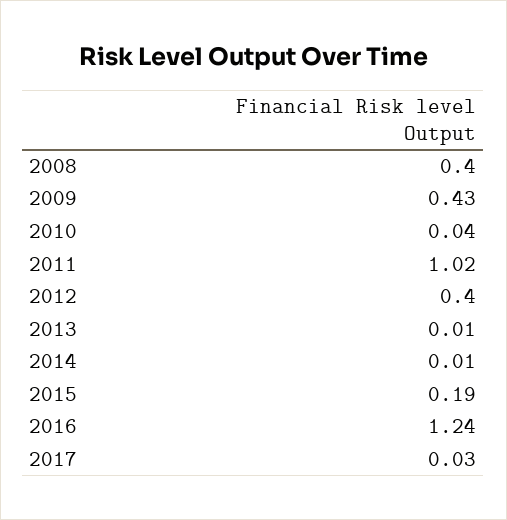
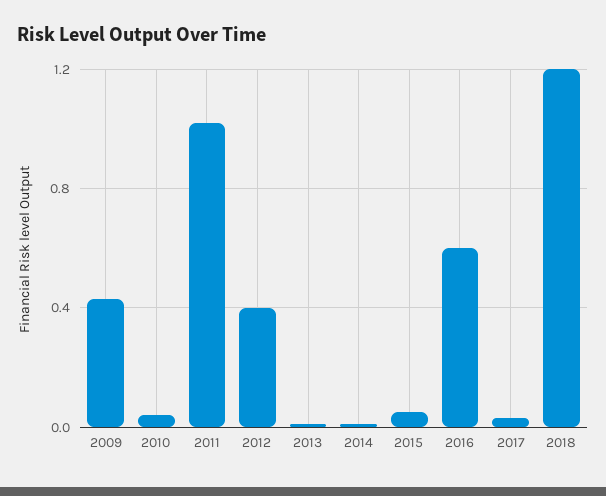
2008: 0.4 -> none
2015: 0.19 -> 0.05
2016: 1.24 -> 0.6
2018: none -> 1.2

